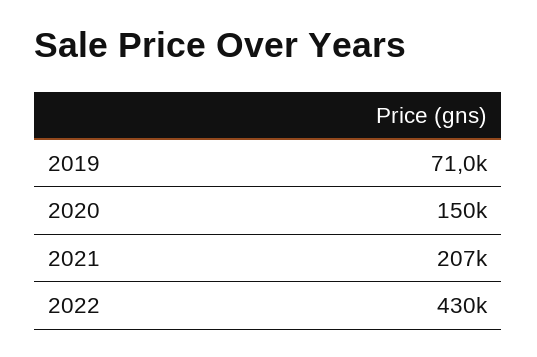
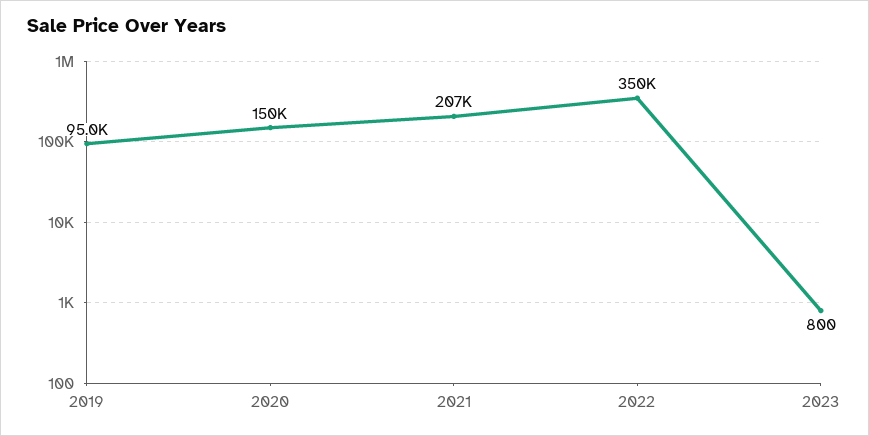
2019: 71000 -> 95000
2022: 430000 -> 350000
2023: none -> 800

